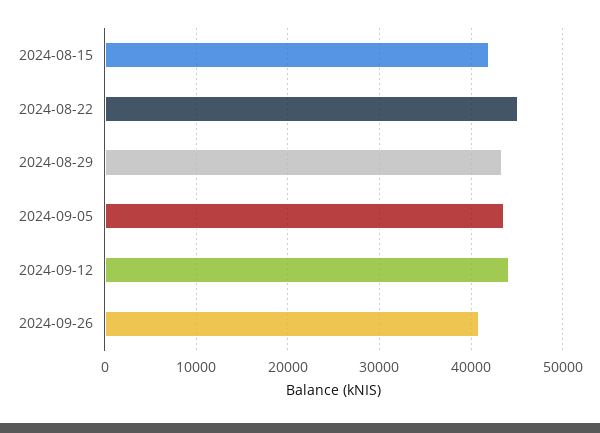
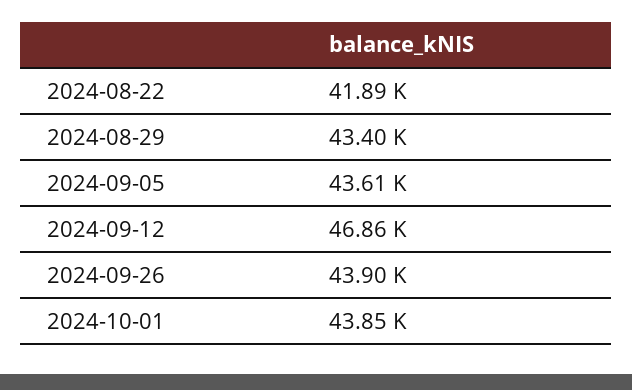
2024-08-15: 42000 -> none
2024-08-22: 45000 -> 41890
2024-09-12: 44000 -> 46860
2024-09-26: 41000 -> 43900
2024-10-01: none -> 43850

